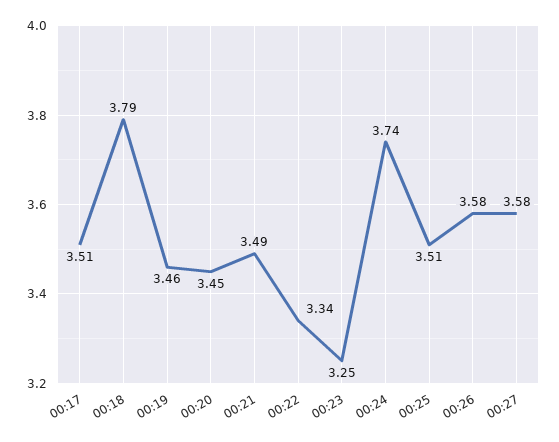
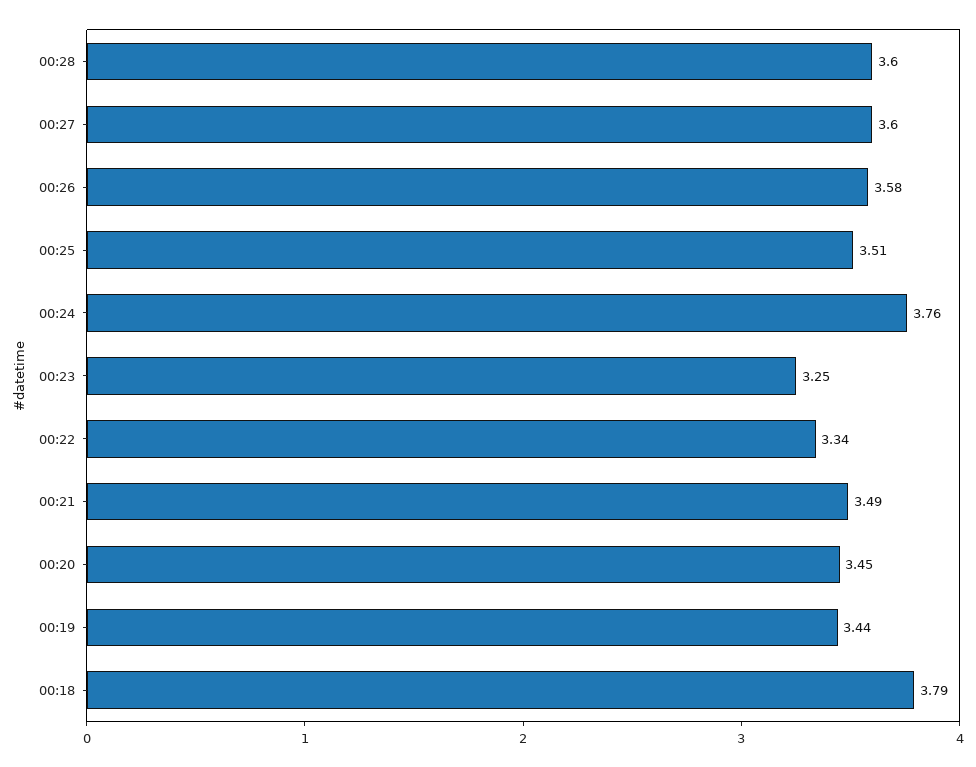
00:17: 3.51 -> none
00:19: 3.46 -> 3.44
00:24: 3.74 -> 3.76
00:27: 3.58 -> 3.6
00:28: none -> 3.6

